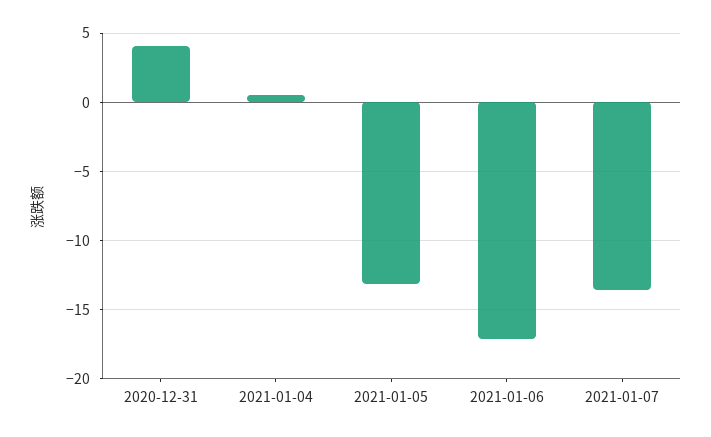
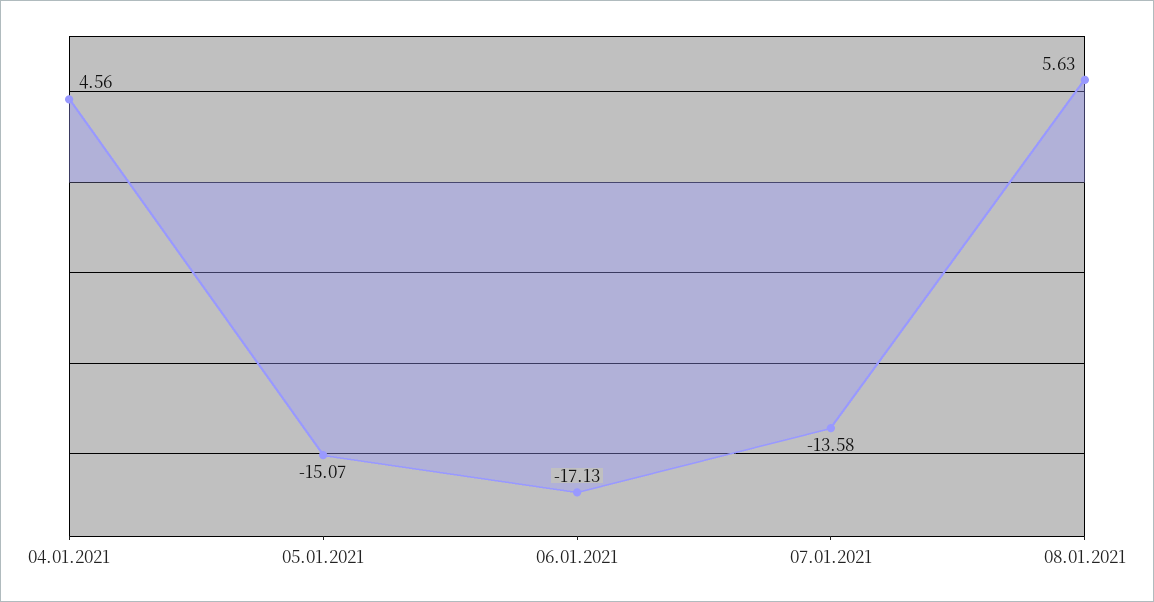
2020-12-31: 4 -> none
2021-01-04: 0.5 -> 4.56
2021-01-05: -13 -> -15.07
08.01.2021: none -> 5.63

